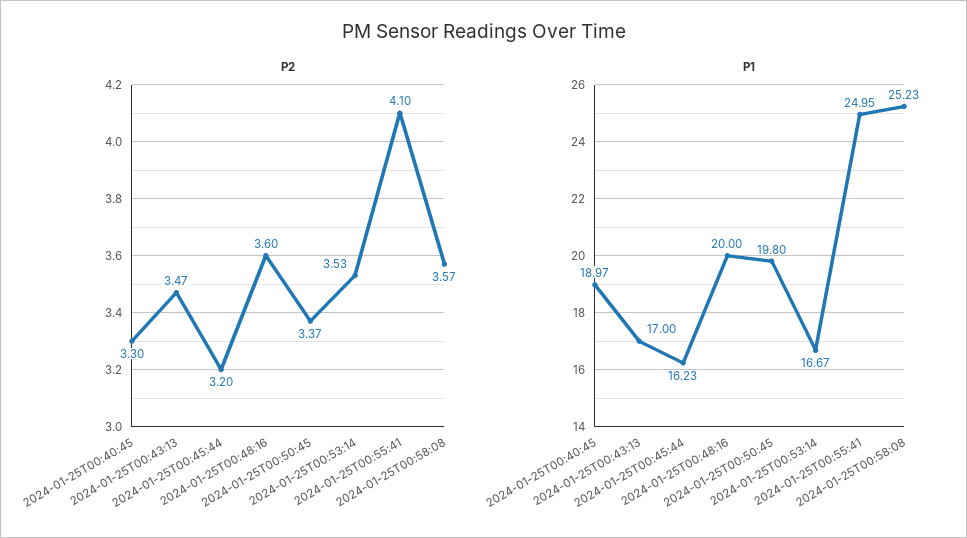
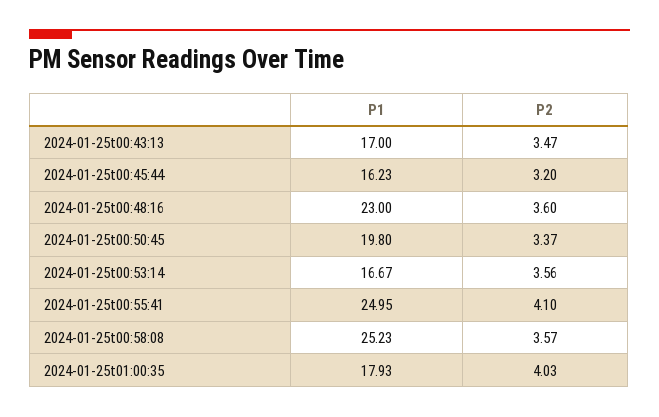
P2, 2024-01-25T00:40:45: 3.3 -> none
P2, 2024-01-25T00:53:14: 3.53 -> 3.56
P1, 2024-01-25T00:40:45: 18.97 -> none
P1, 2024-01-25T00:48:16: 20 -> 23
P1, 2024-01-25t01:00:35: none -> 17.93
P2, 2024-01-25t01:00:35: none -> 4.03

